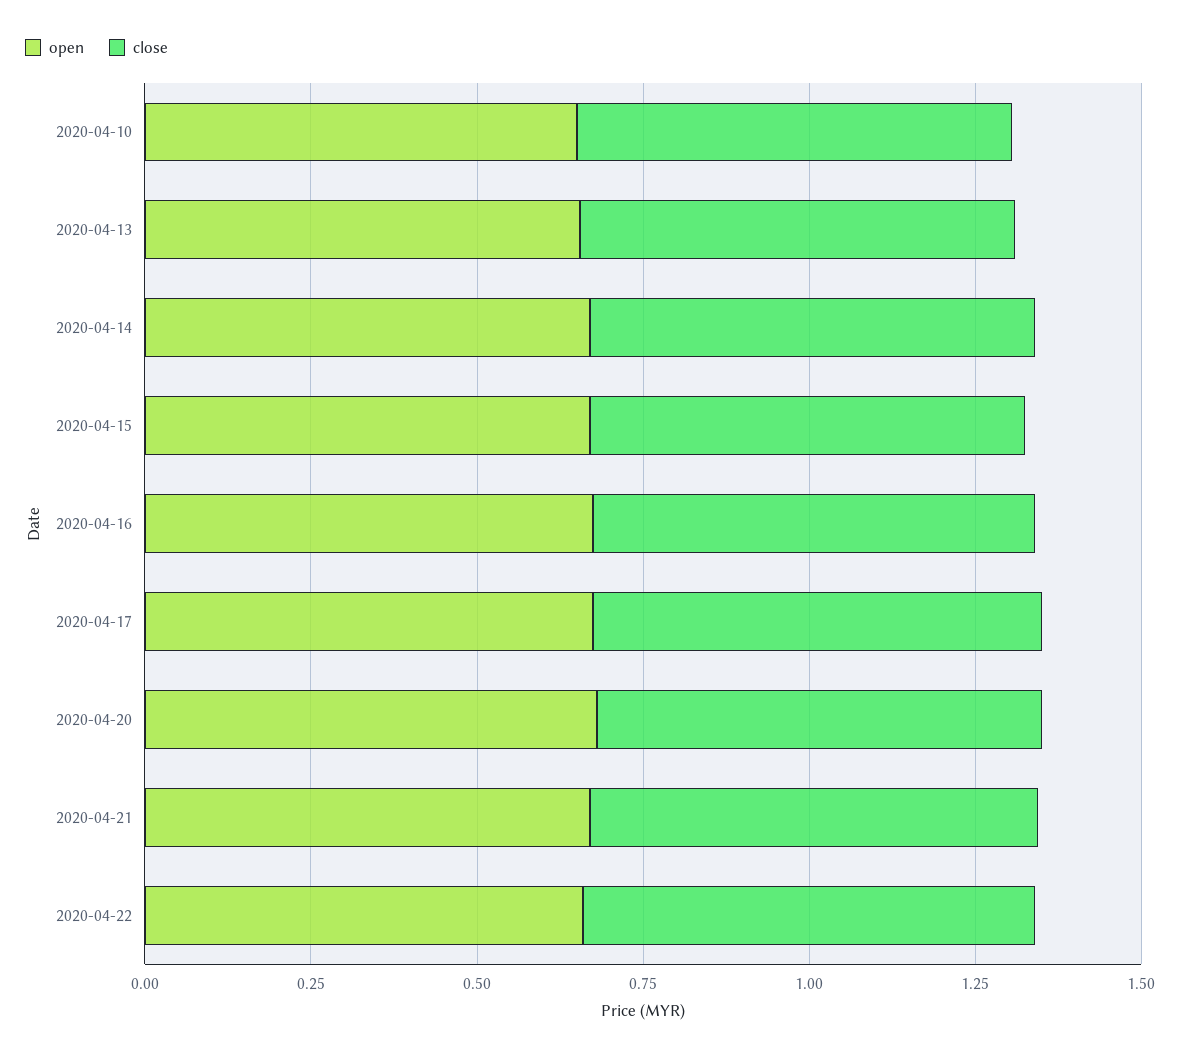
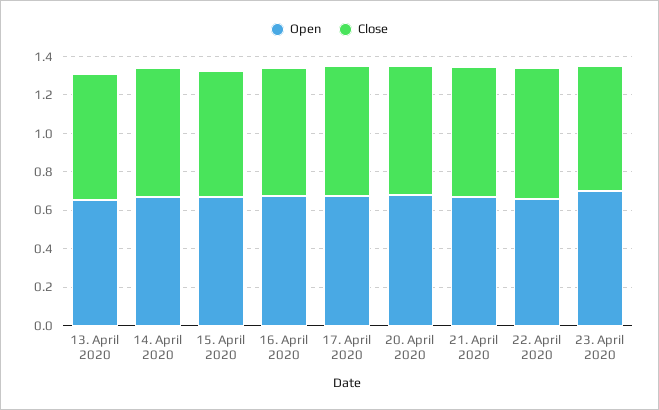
open, 2020-04-10: 0.65 -> none
close, 2020-04-10: 0.65 -> none
open, 23. April 2020: none -> 0.7
close, 23. April 2020: none -> 0.65

